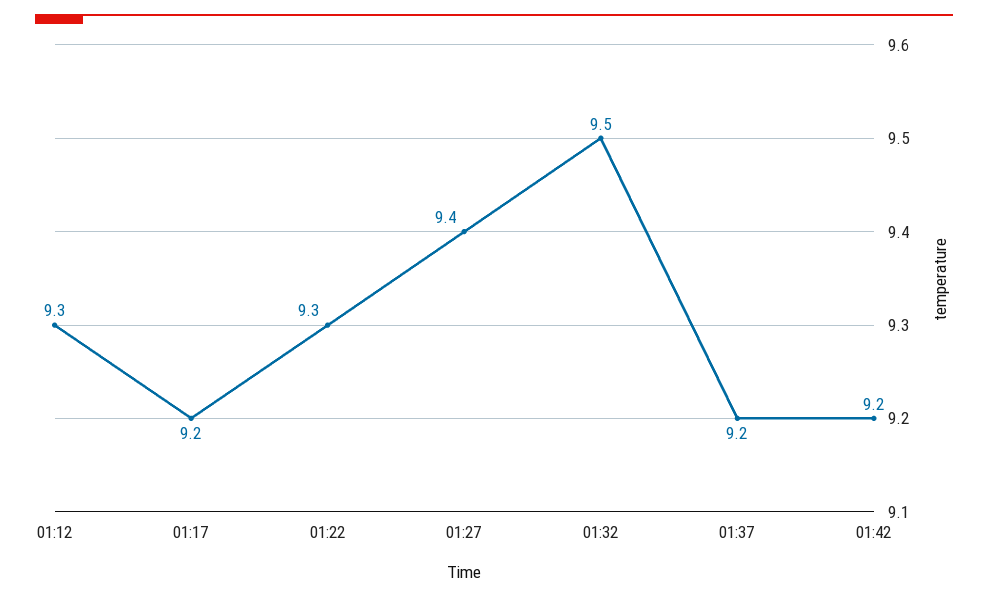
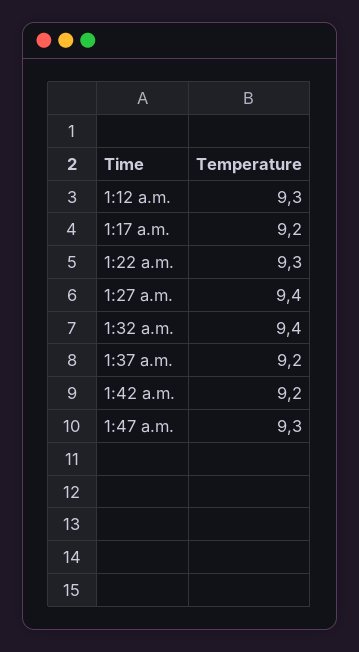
01:32: 9.5 -> 9.4
1:47 a.m.: none -> 9.3

